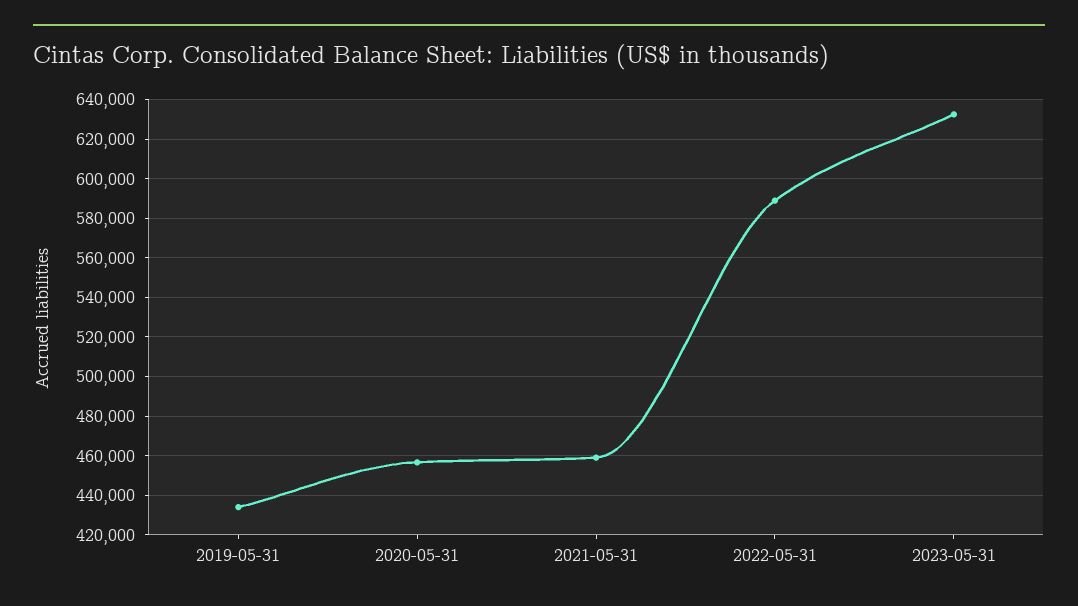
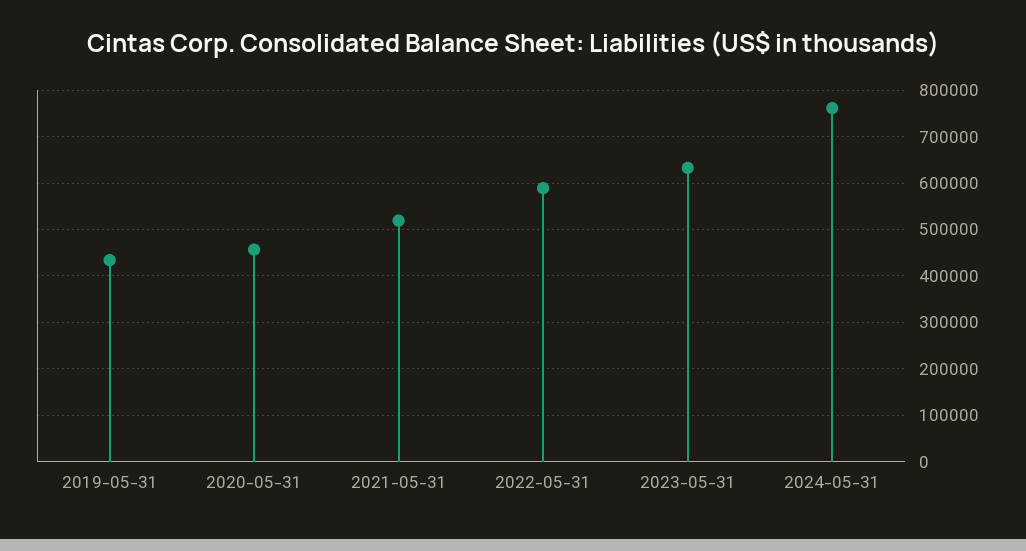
2021-05-31: 460000 -> 520000
2024-05-31: none -> 760000

